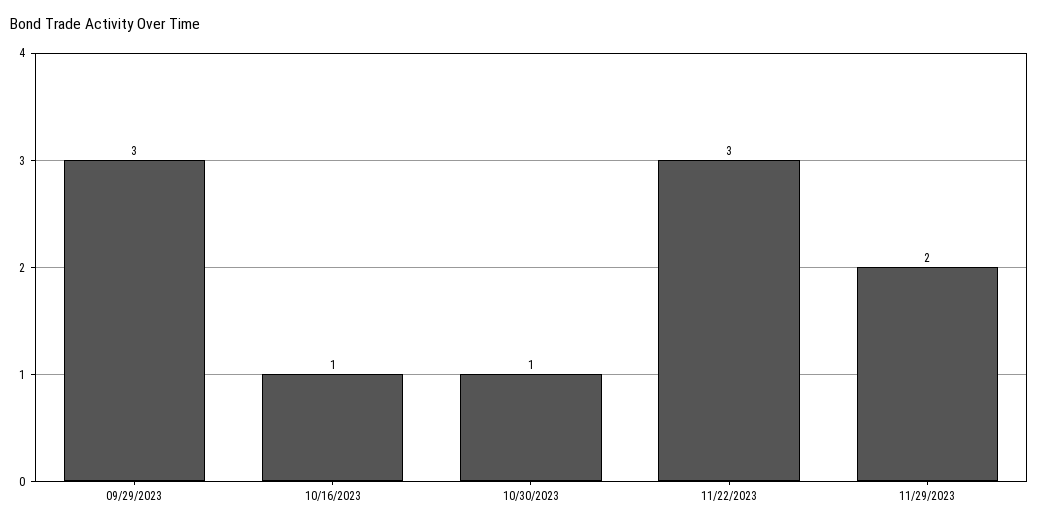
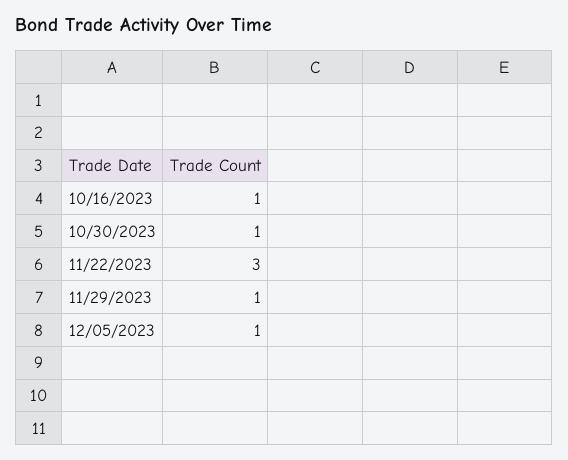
09/29/2023: 3 -> none
11/29/2023: 2 -> 1
12/05/2023: none -> 1

